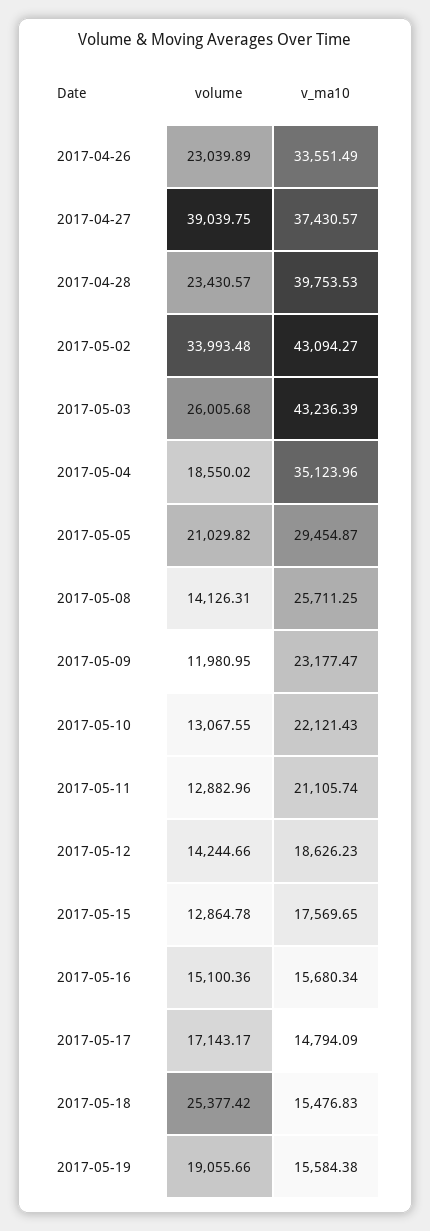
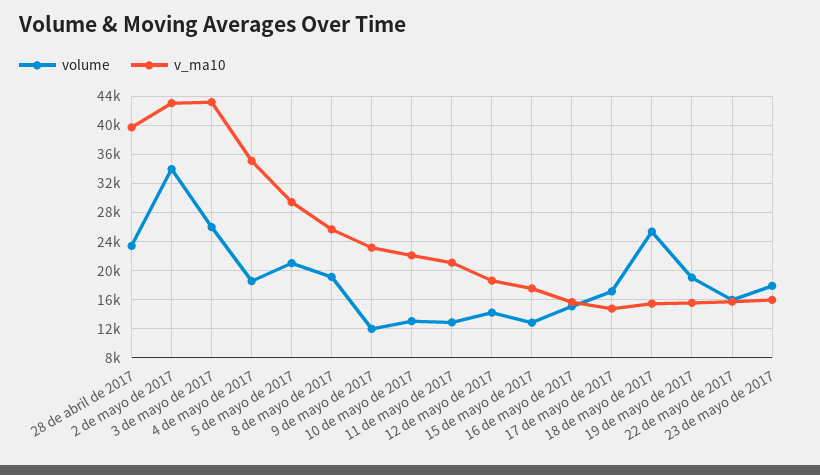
volume, 2017-04-26: 23039.89 -> none
v_ma10, 2017-04-26: 33551.49 -> none
volume, 2017-04-27: 39039.75 -> none
v_ma10, 2017-04-27: 37430.57 -> none
volume, 2017-05-08: 14126.31 -> 19000
volume, 22 de mayo de 2017: none -> 16000
v_ma10, 22 de mayo de 2017: none -> 16000
volume, 23 de mayo de 2017: none -> 18000
v_ma10, 23 de mayo de 2017: none -> 16000

